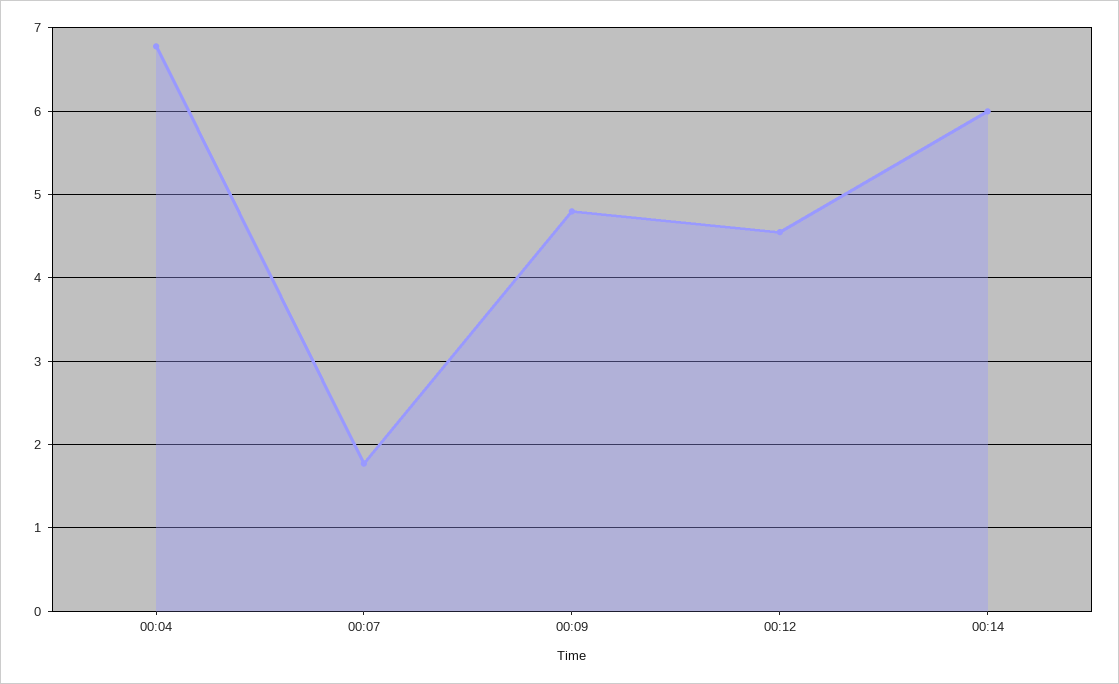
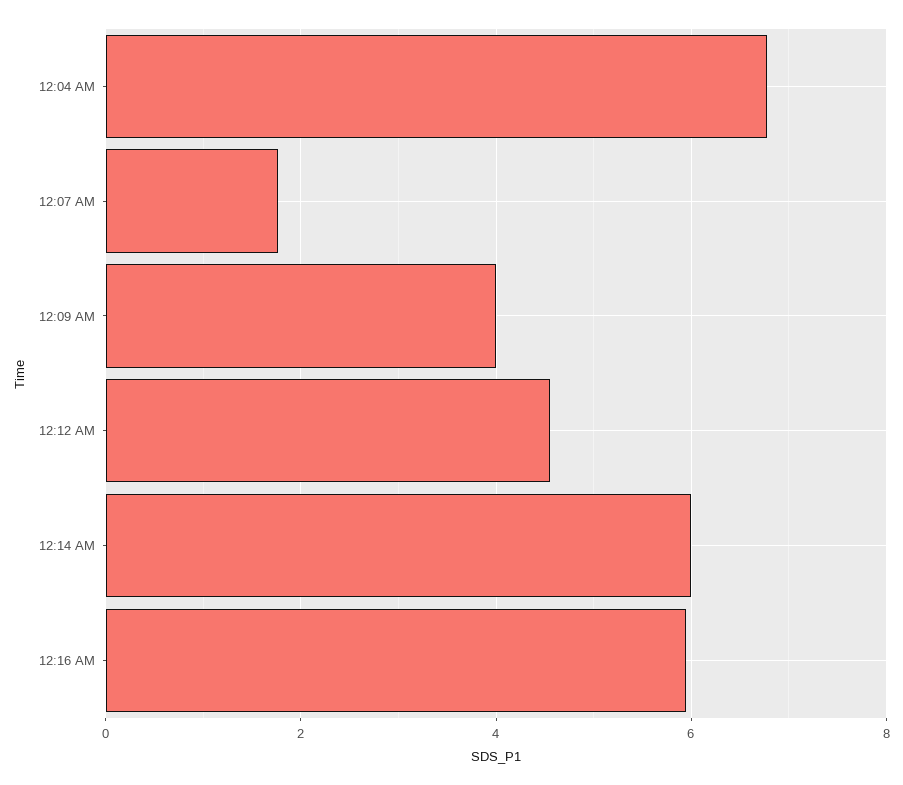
00:09: 4.8 -> 4
12:16 AM: none -> 6

